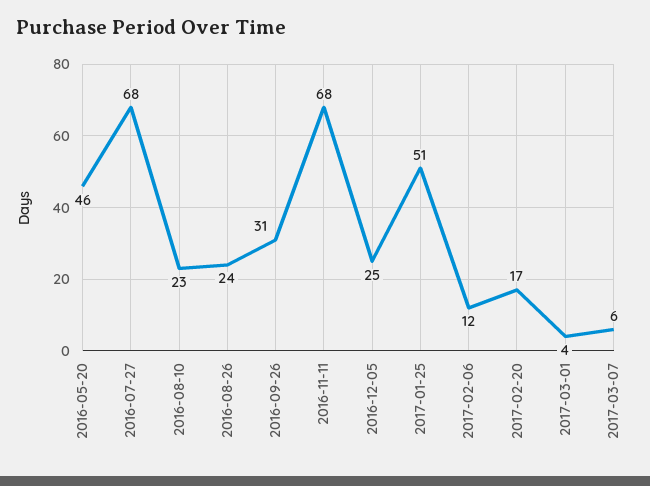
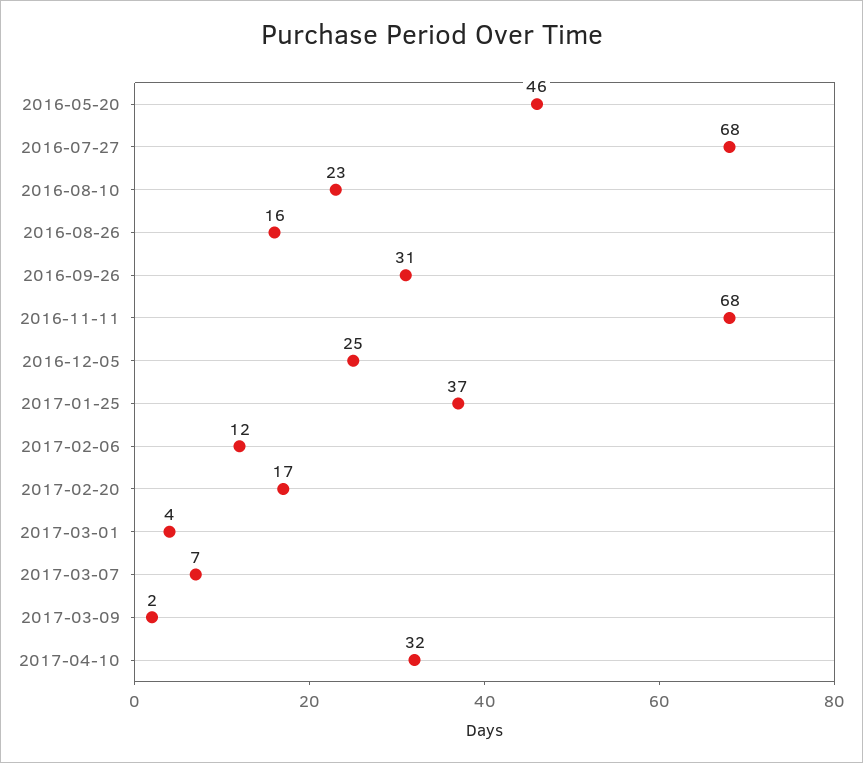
2016-08-26: 24 -> 16
2017-01-25: 51 -> 37
2017-03-07: 6 -> 7
2017-03-09: none -> 2
2017-04-10: none -> 32

